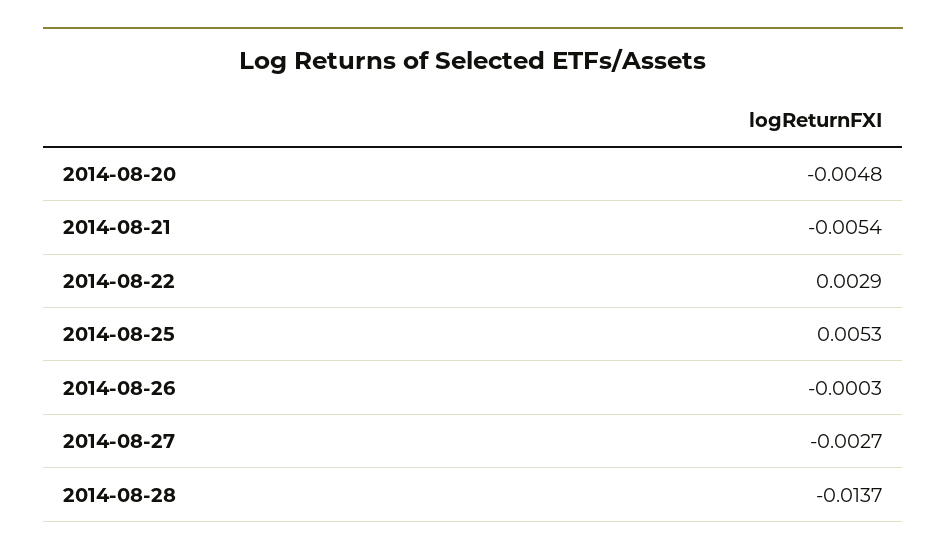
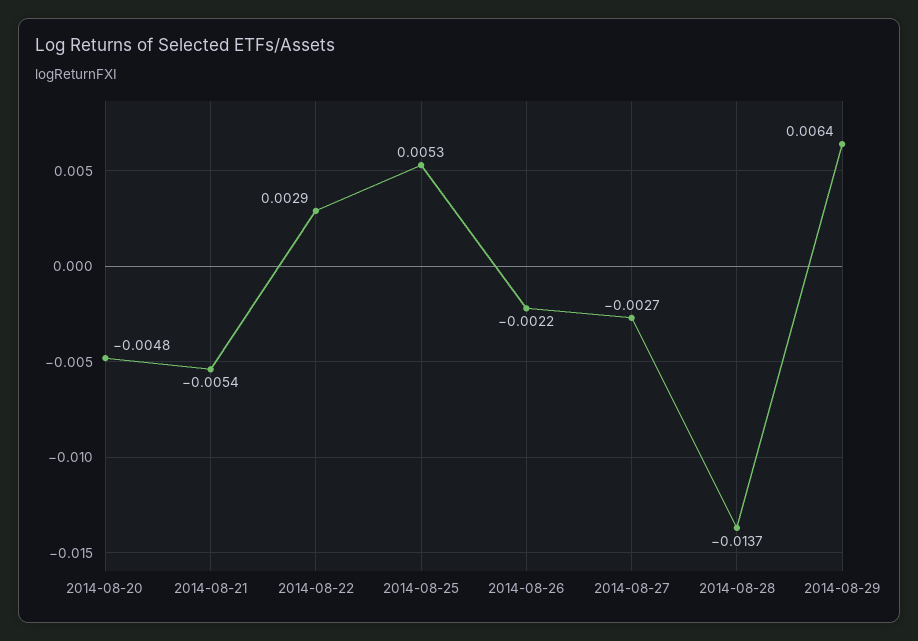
2014-08-26: -0.0003 -> -0.0022
2014-08-29: none -> 0.0064

